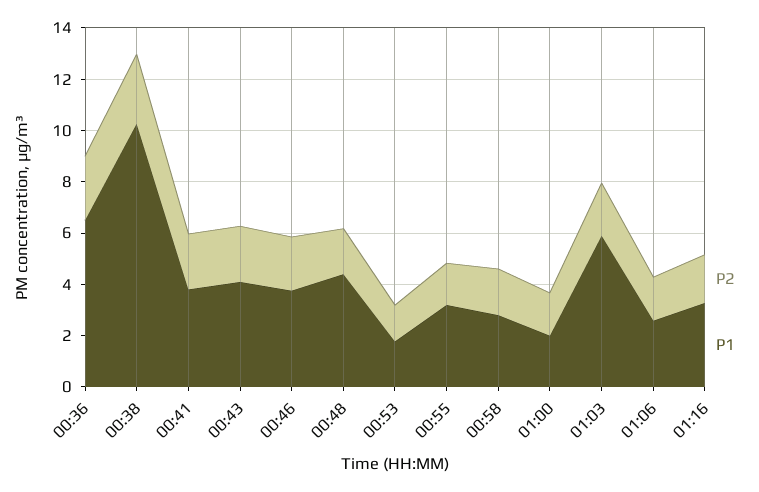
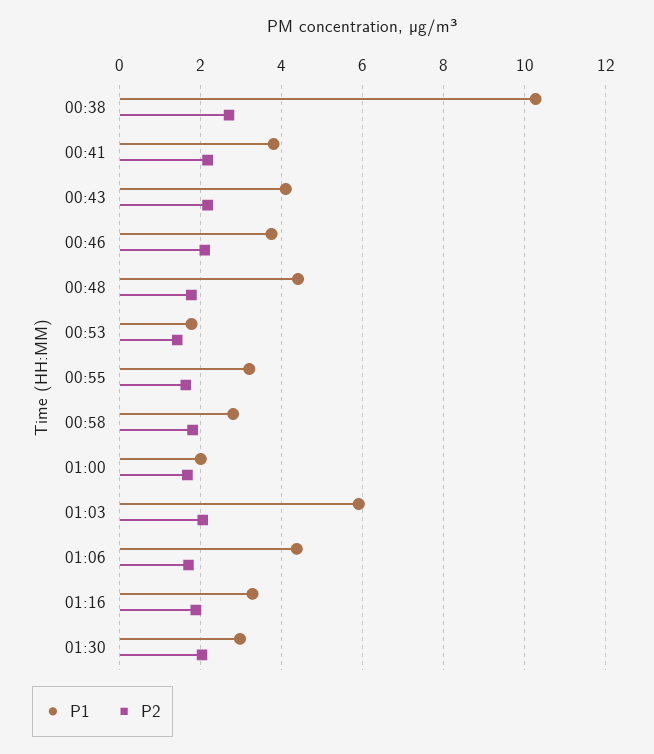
P2, 00:36: 2.5 -> none
P1, 00:36: 6.5 -> none
P1, 01:06: 2.5 -> 4.4
P1, 01:30: none -> 3
P2, 01:30: none -> 2

